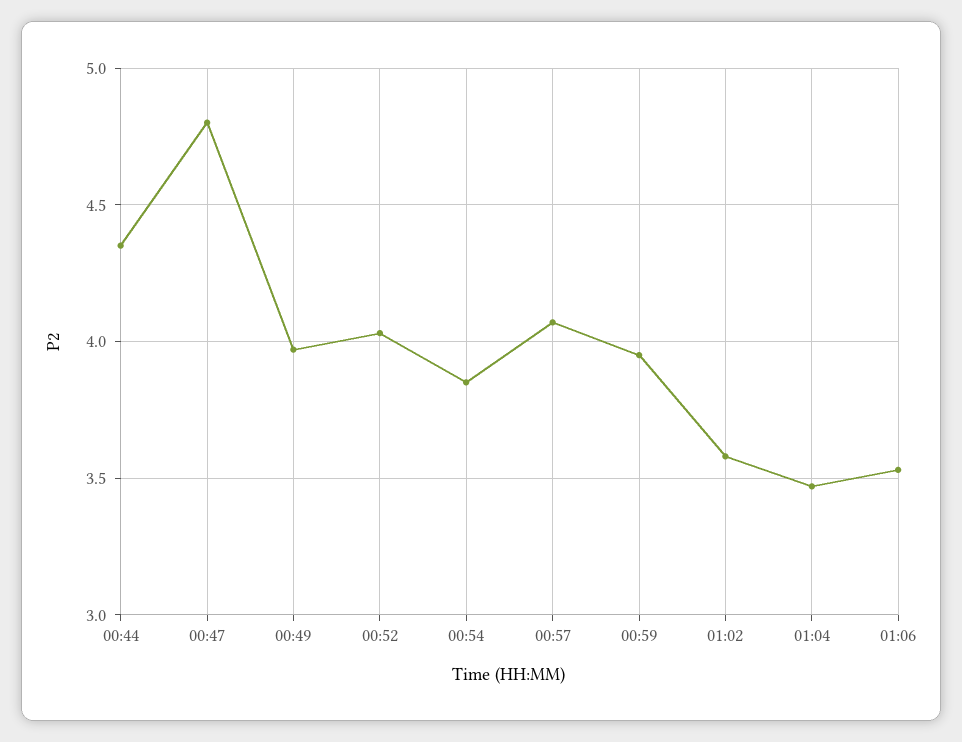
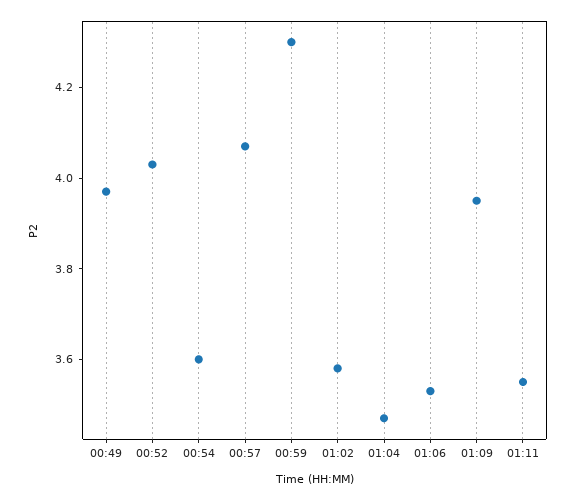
00:44: 4.35 -> none
00:47: 4.8 -> none
00:54: 3.85 -> 3.6
00:59: 3.95 -> 4.3
01:09: none -> 3.95
01:11: none -> 3.55

